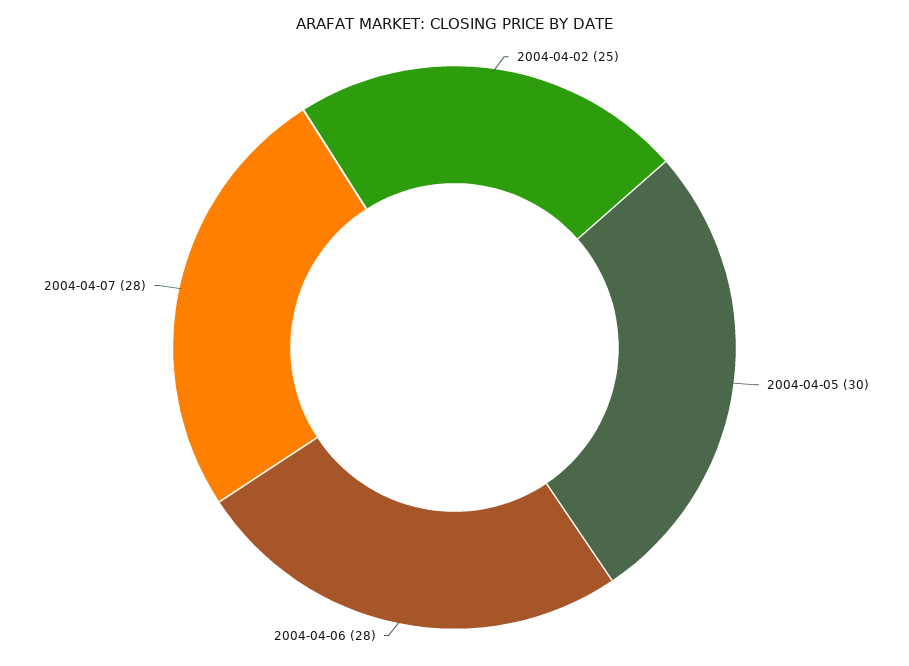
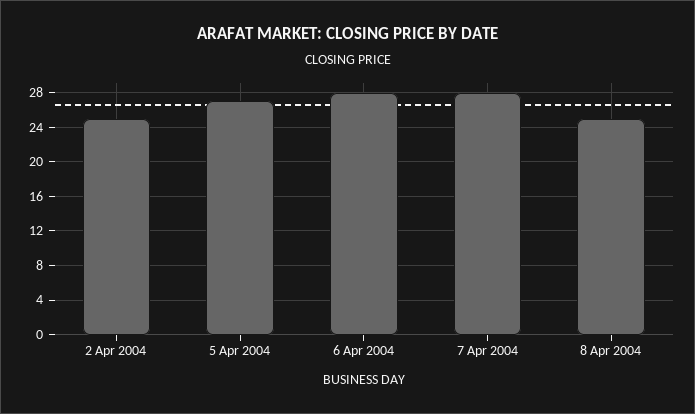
2004-04-05: 30 -> 27
8 Apr 2004: none -> 25

